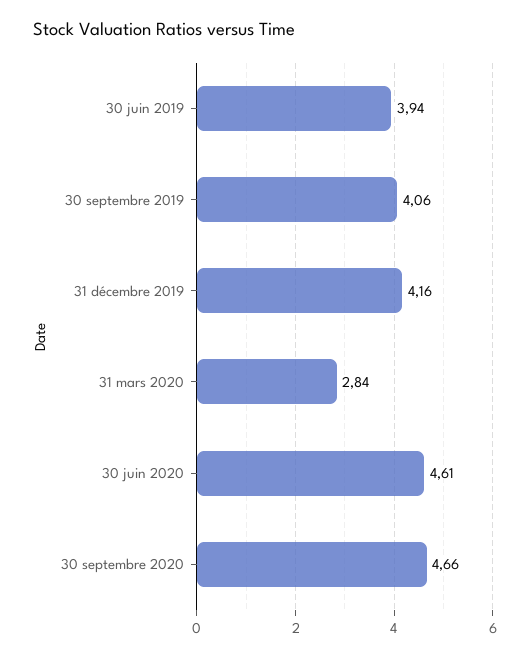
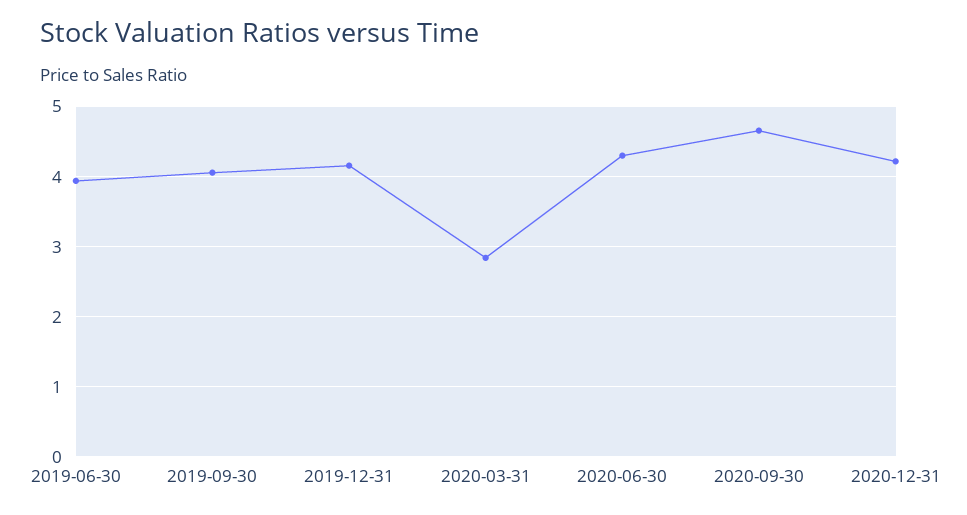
30 juin 2020: 4.61 -> 4.3
2020-12-31: none -> 4.2

